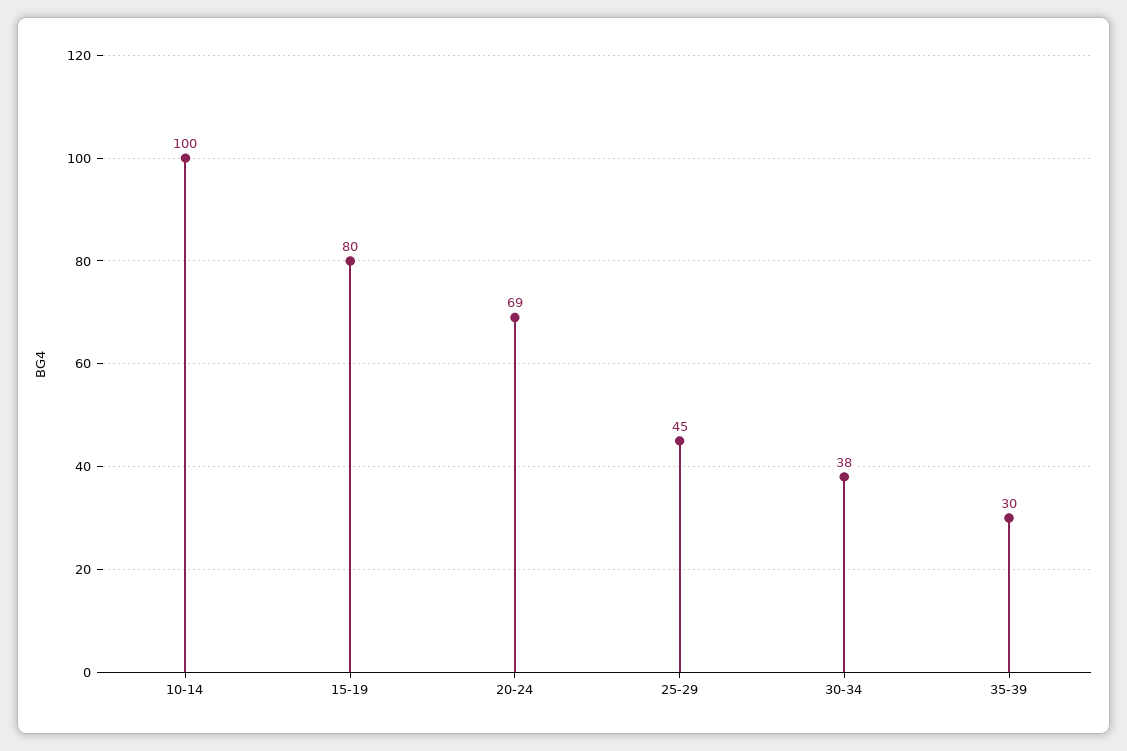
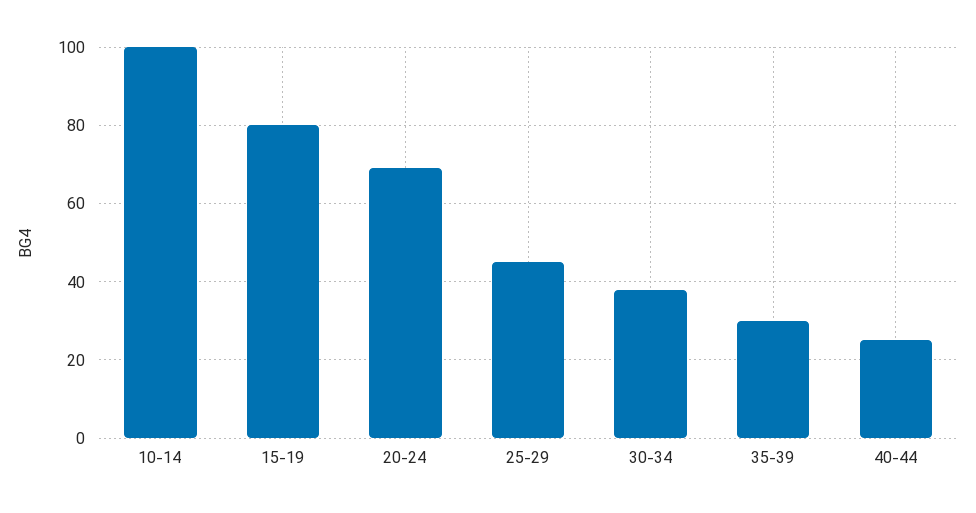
40-44: none -> 25

